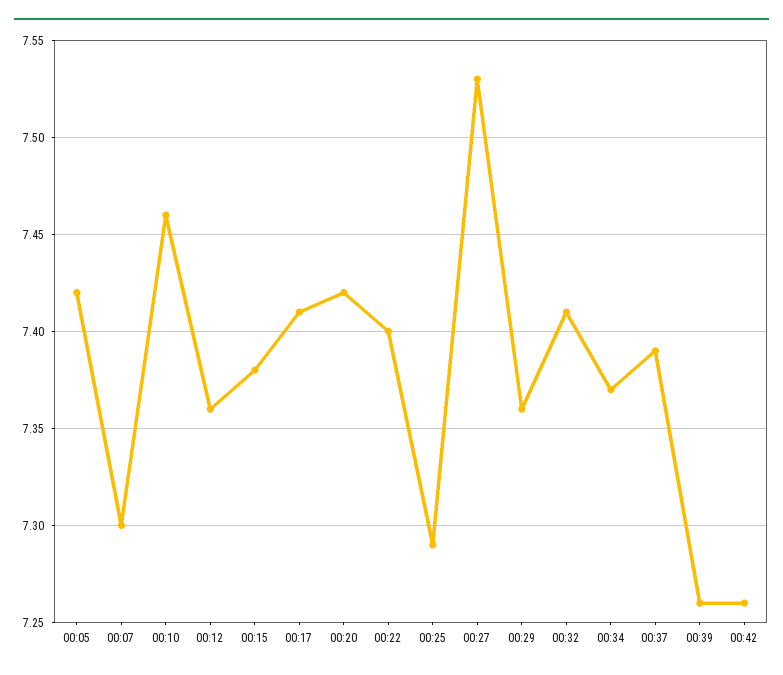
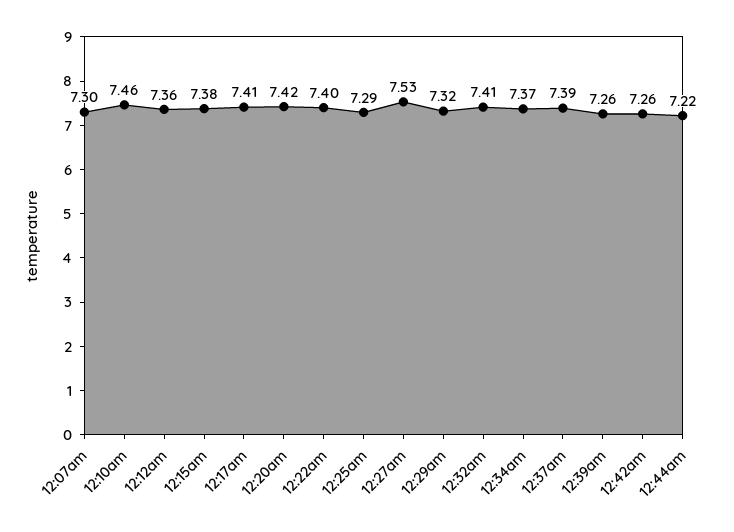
00:05: 7.42 -> none
00:29: 7.36 -> 7.32
12:44am: none -> 7.22

